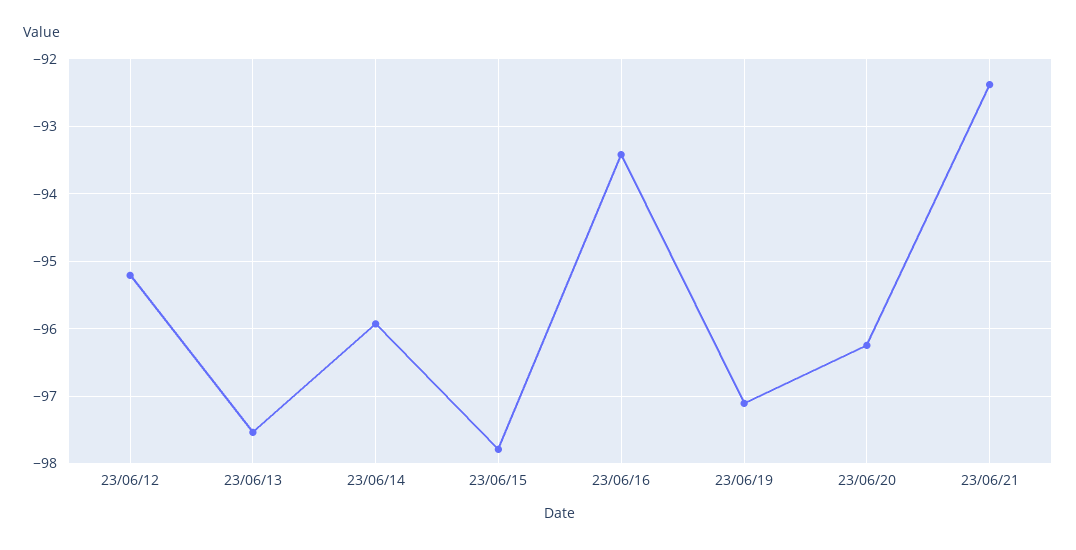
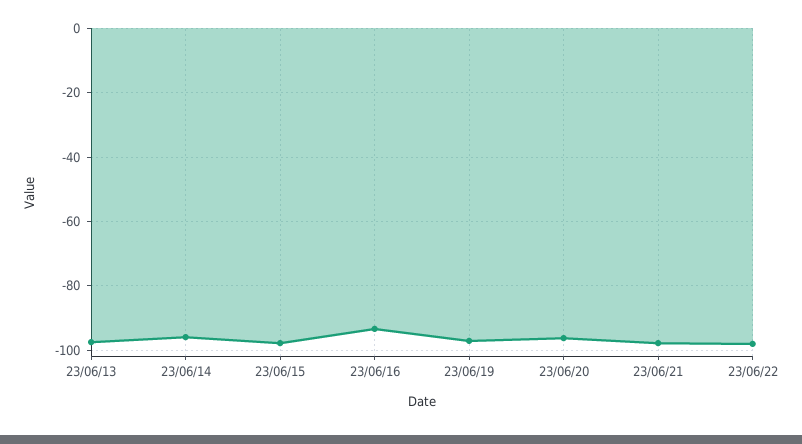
23/06/12: -95.2 -> none
23/06/21: -92.4 -> -98
23/06/22: none -> -98

